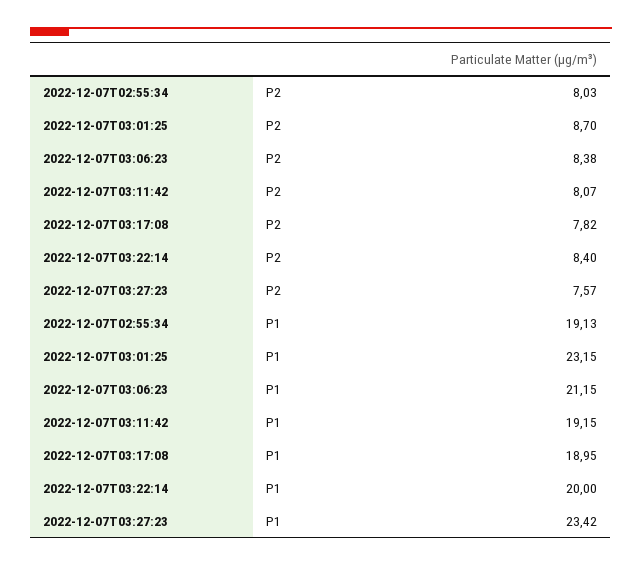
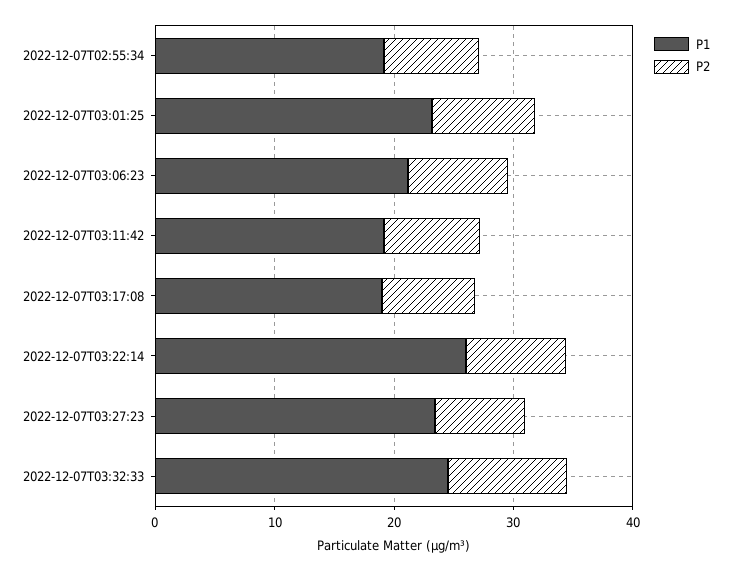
P1, 2022-12-07T03:22:14: 20 -> 26
P1, 2022-12-07T03:32:33: none -> 24
P2, 2022-12-07T03:32:33: none -> 10

